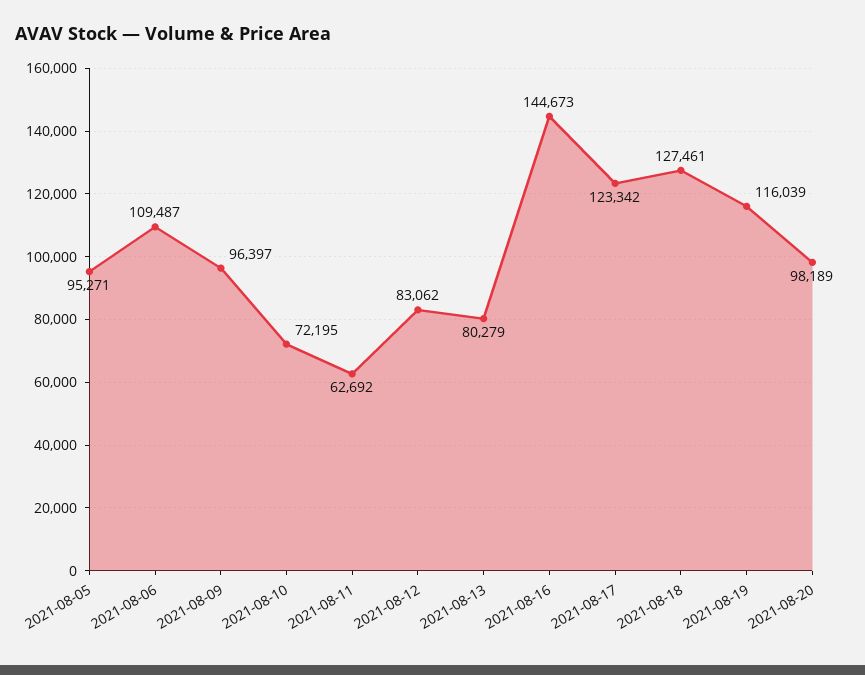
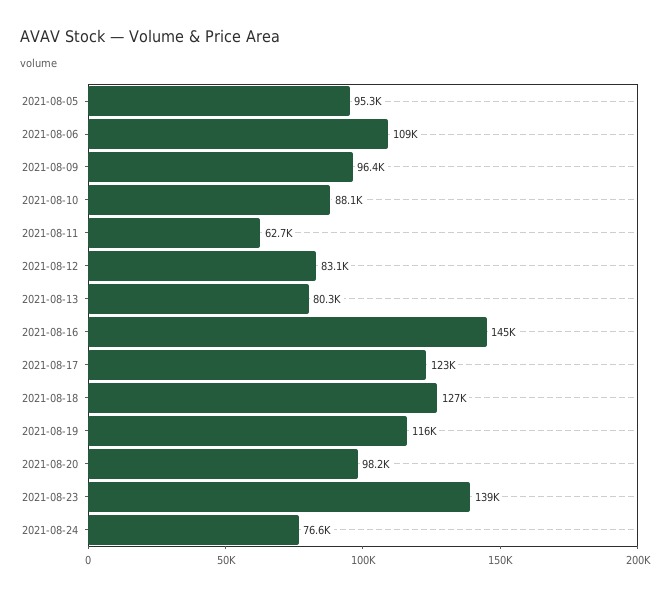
2021-08-10: 72195 -> 88100
2021-08-23: none -> 139000
2021-08-24: none -> 76600

